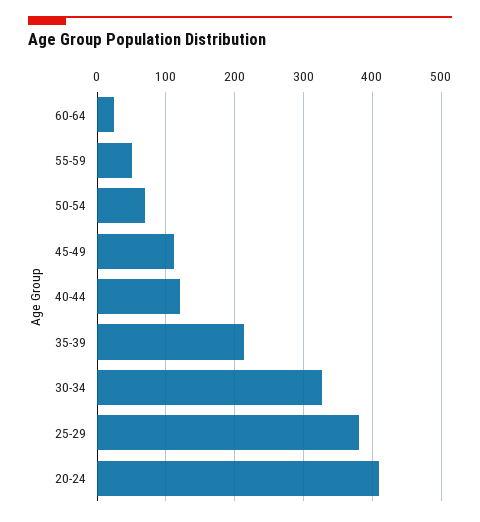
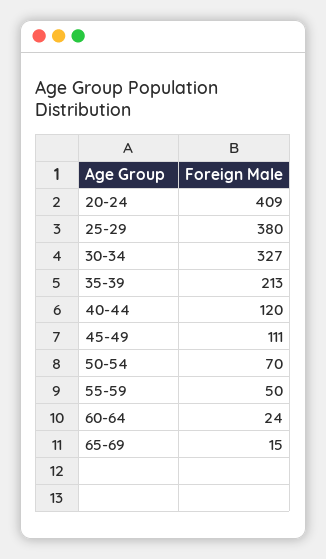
65-69: none -> 15

